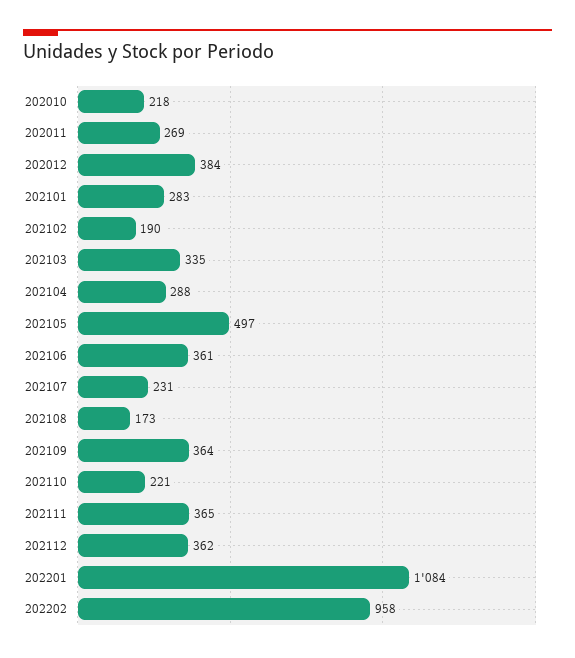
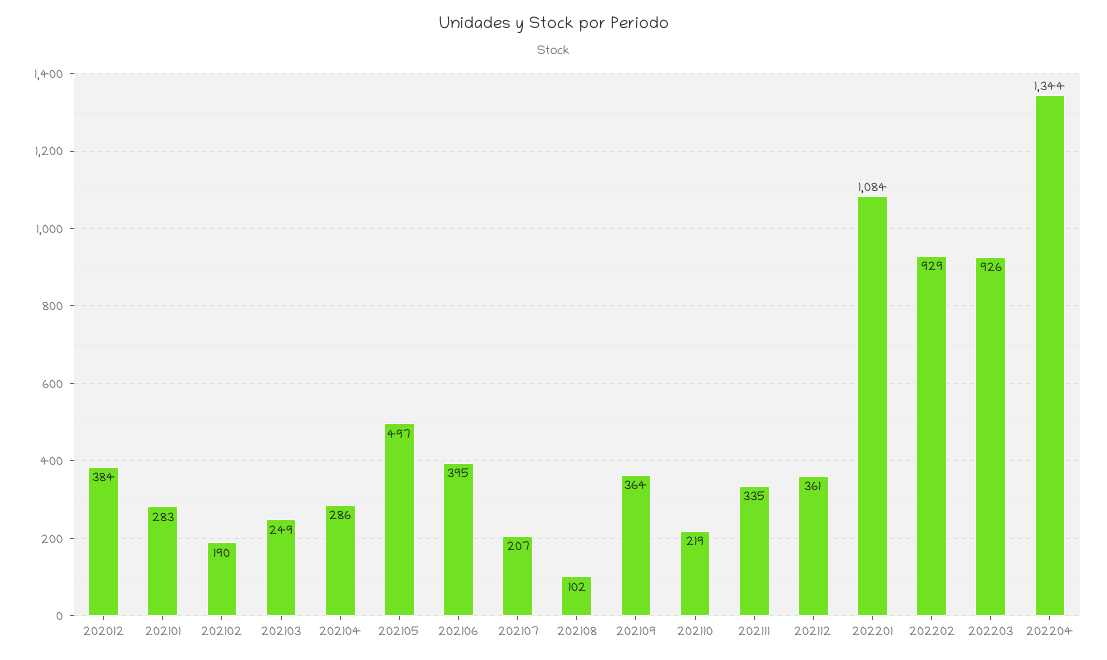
202010: 218 -> none
202011: 269 -> none
202103: 335 -> 249
202104: 288 -> 286
202106: 361 -> 395
202107: 231 -> 207
202108: 173 -> 102
202110: 221 -> 219
202111: 365 -> 335
202112: 362 -> 361
202202: 958 -> 929
202203: none -> 926
202204: none -> 1344

